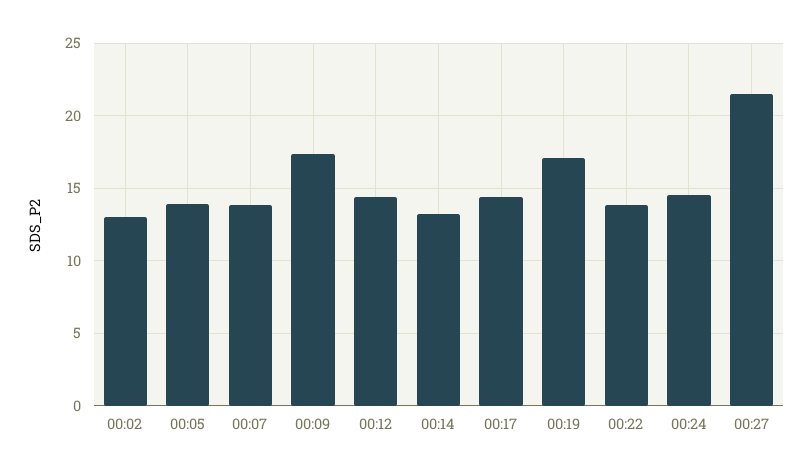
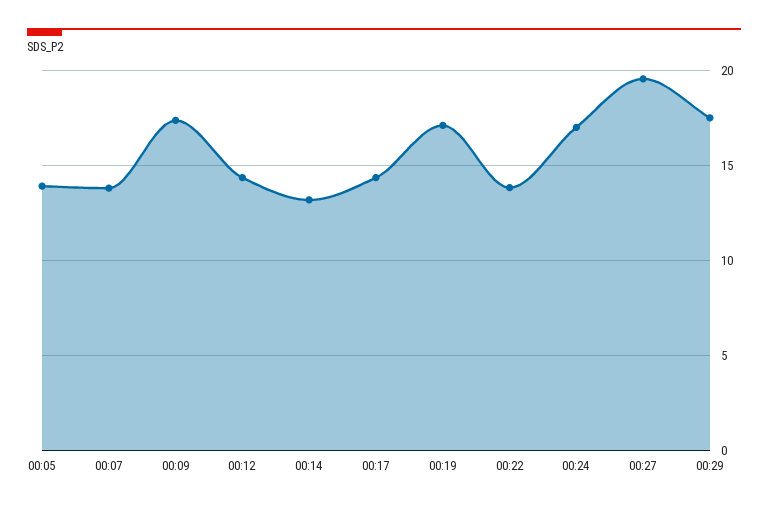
00:02: 13 -> none
00:24: 14.5 -> 17
00:27: 21.5 -> 19.5
00:29: none -> 17.5

